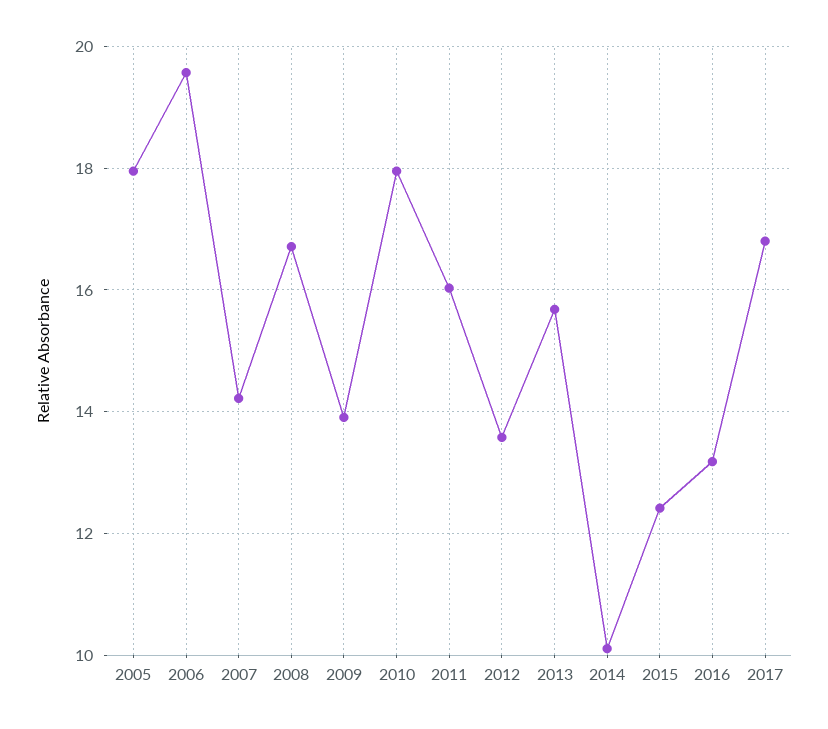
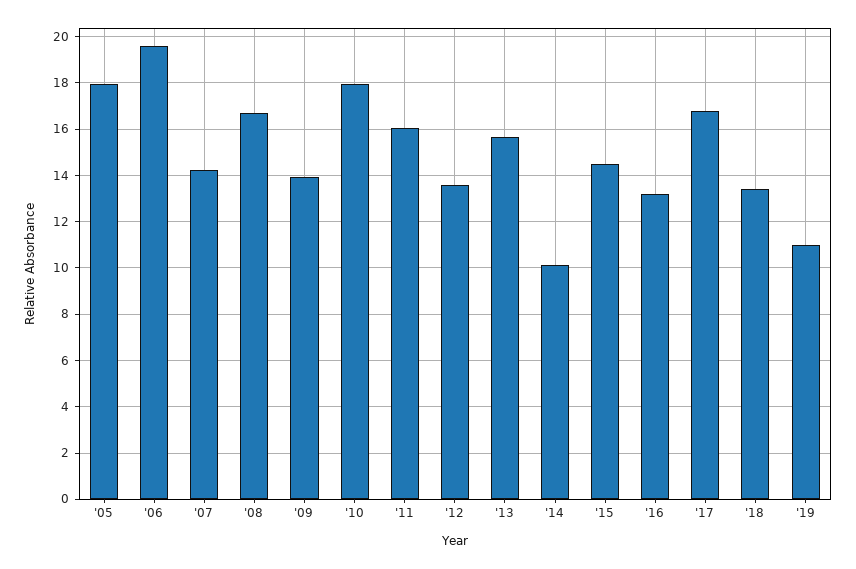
2015: 12.4 -> 14.5
'18: none -> 13.5
'19: none -> 11

